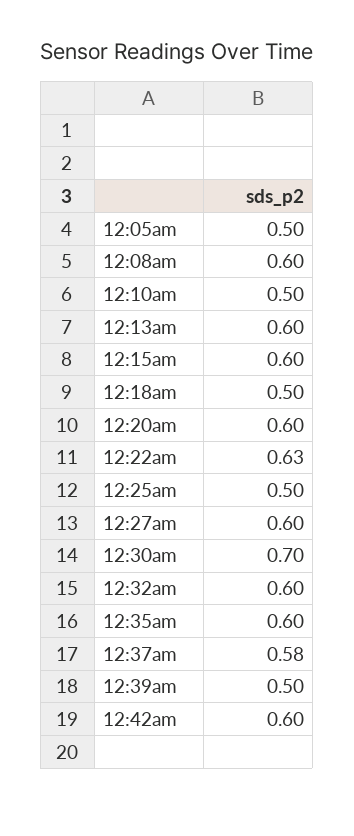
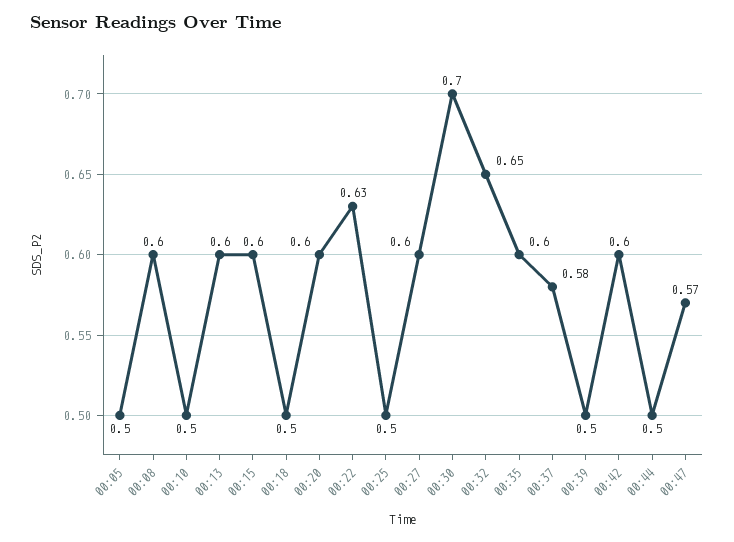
12:32am: 0.6 -> 0.65
00:44: none -> 0.5
00:47: none -> 0.57

